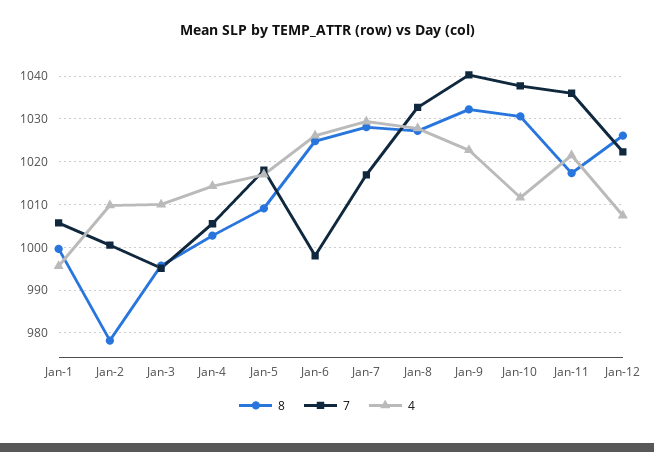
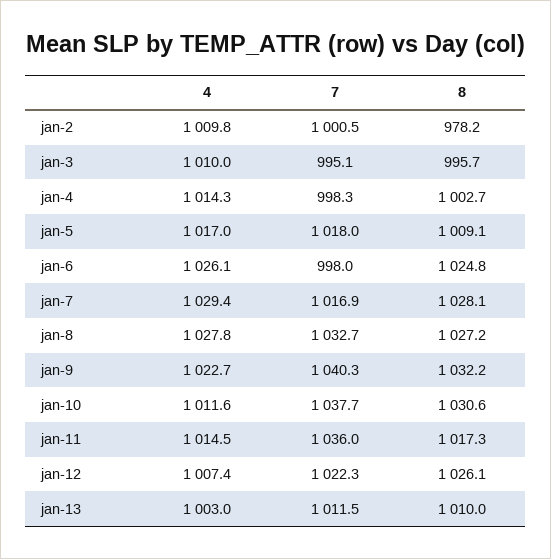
8, Jan-1: 1000 -> none
7, Jan-1: 1006 -> none
4, Jan-1: 996 -> none
7, Jan-4: 1006 -> 998.3
4, Jan-11: 1022 -> 1014.5
4, jan-13: none -> 1003
7, jan-13: none -> 1011.5
8, jan-13: none -> 1010

